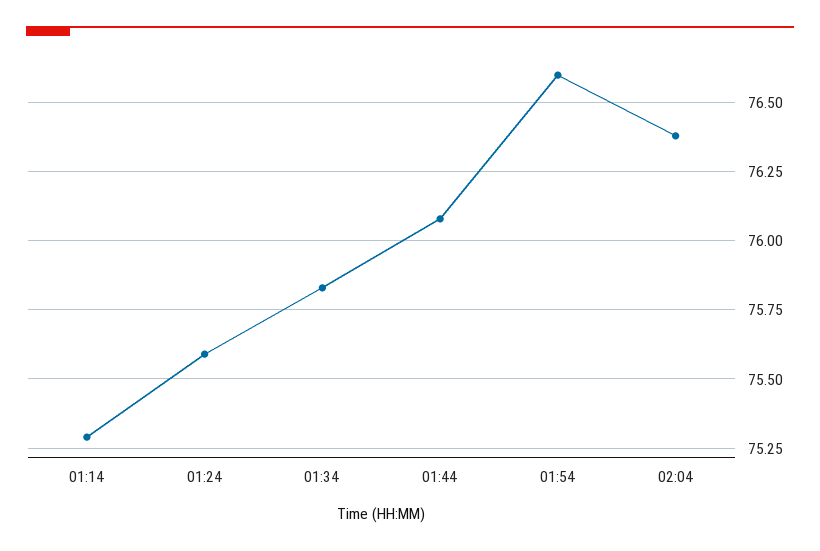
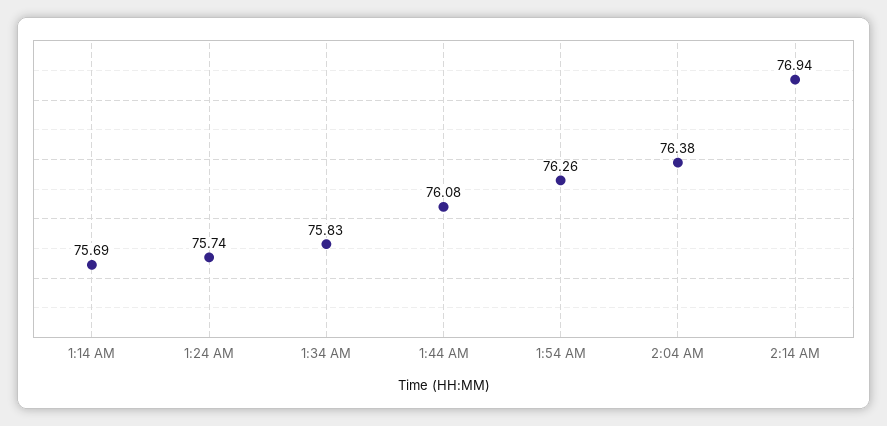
01:14: 75.3 -> 75.69
01:24: 75.6 -> 75.74
01:54: 76.6 -> 76.26
2:14 AM: none -> 76.94

